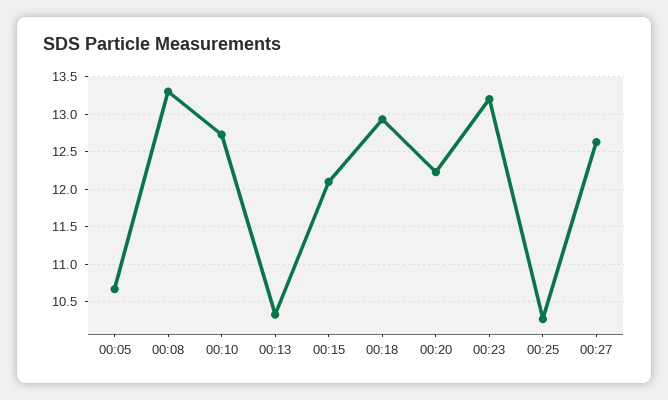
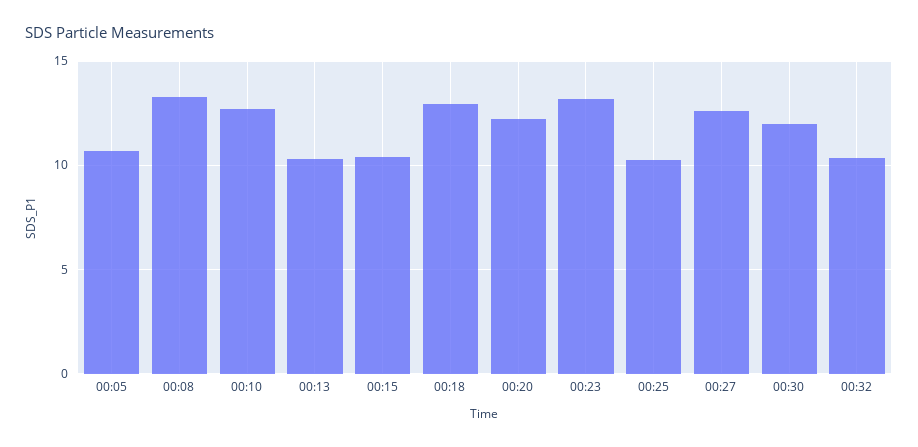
00:15: 12.1 -> 10.5
00:30: none -> 12
00:32: none -> 10.5

